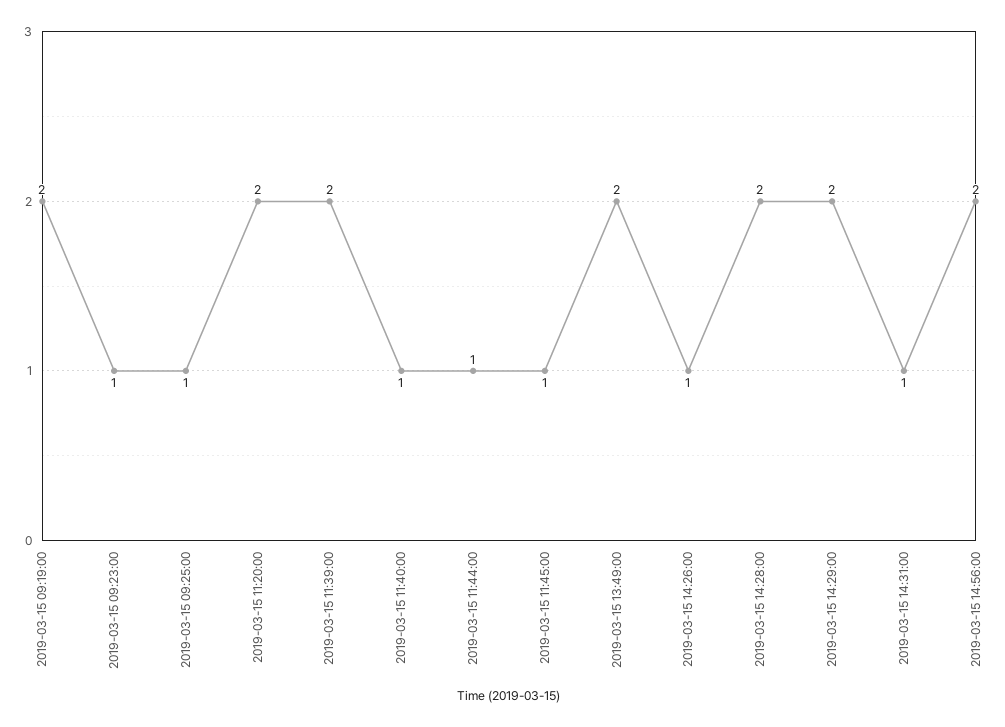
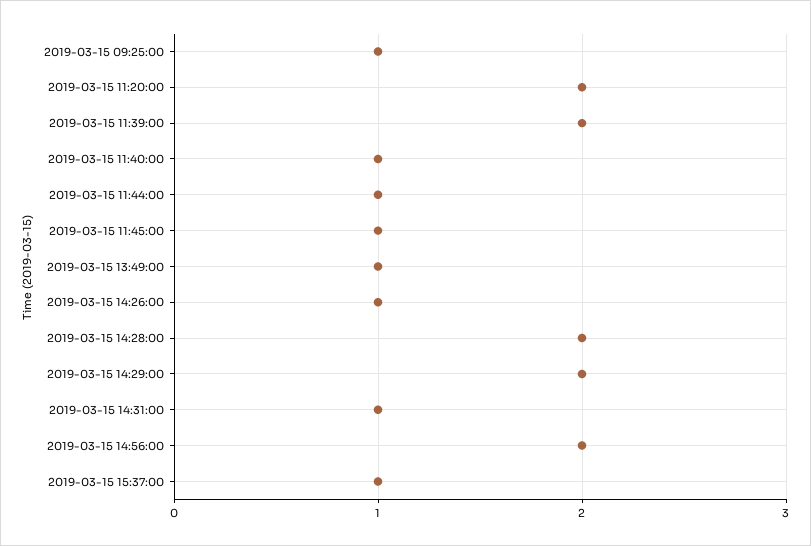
2019-03-15 09:19:00: 2 -> none
2019-03-15 09:23:00: 1 -> none
2019-03-15 13:49:00: 2 -> 1
2019-03-15 15:37:00: none -> 1

